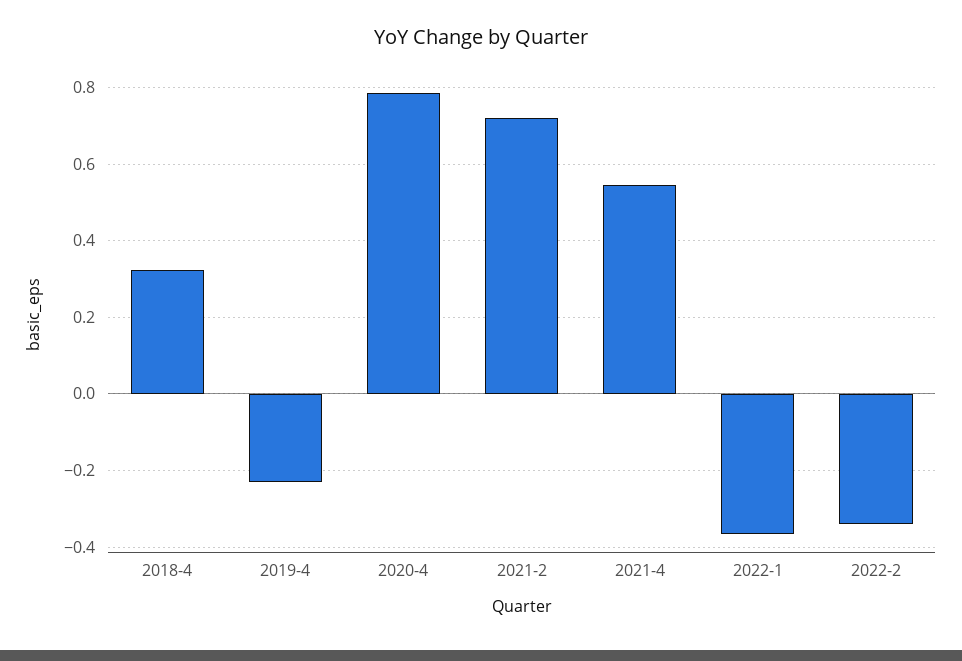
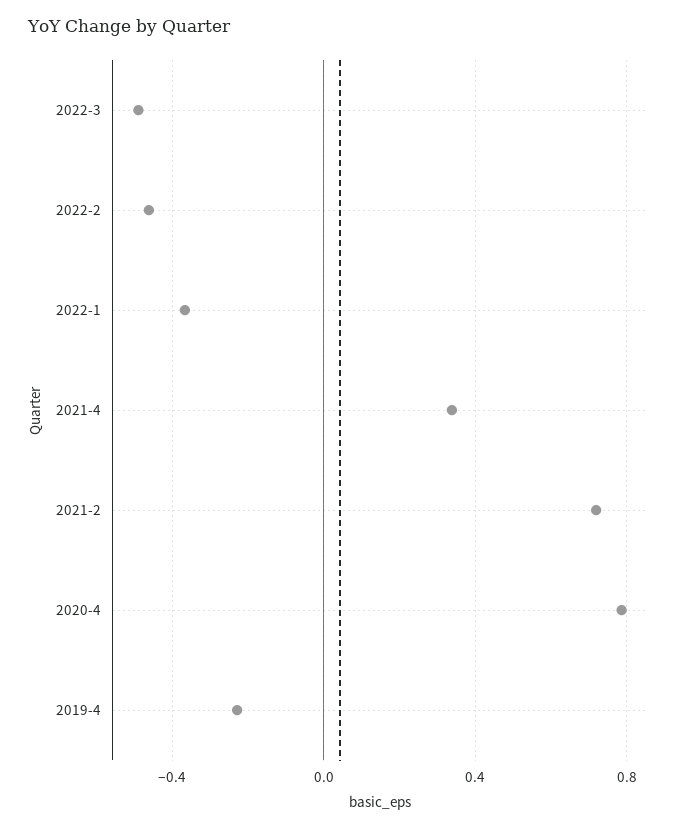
2018-4: 0.32 -> none
2021-4: 0.54 -> 0.35
2022-2: -0.34 -> -0.45
2022-3: none -> -0.5

